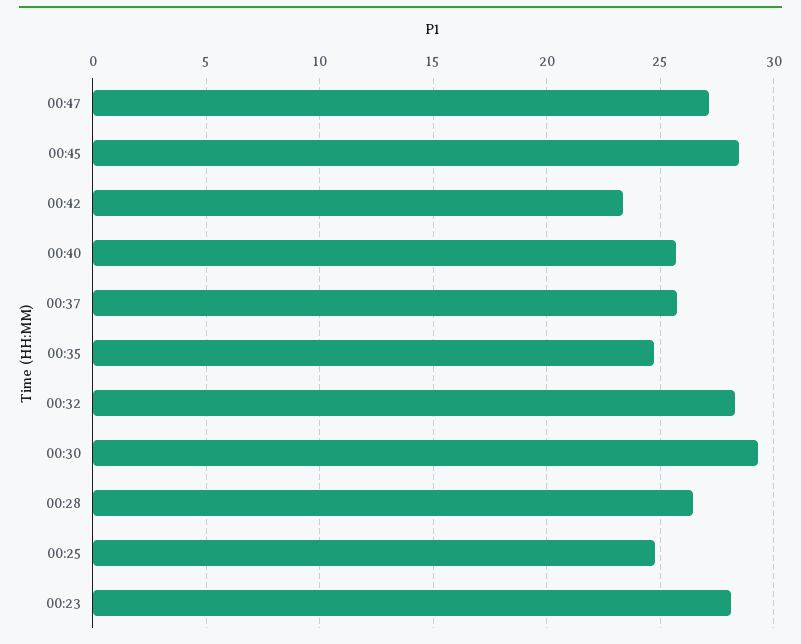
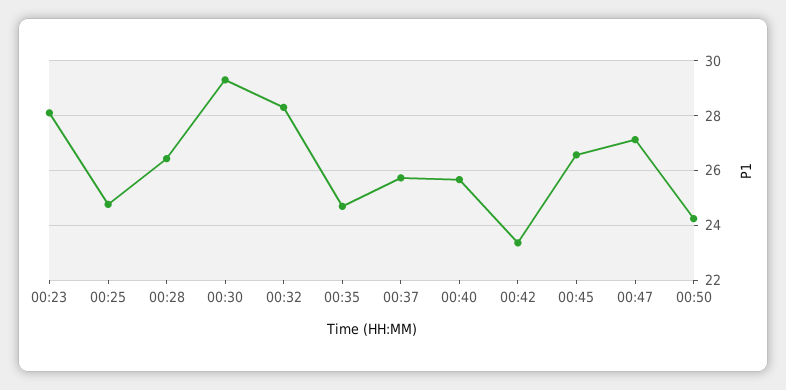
00:45: 28.5 -> 26.5
00:50: none -> 24.25

